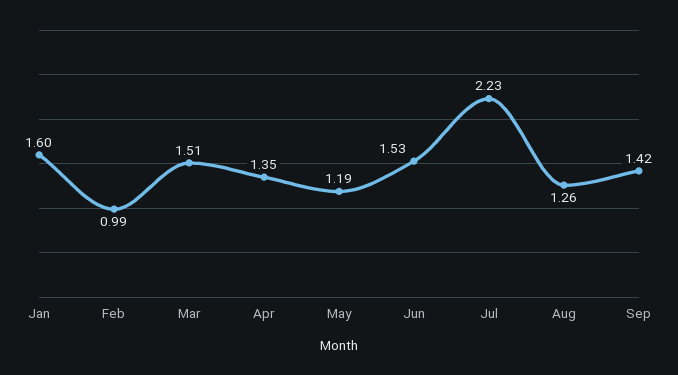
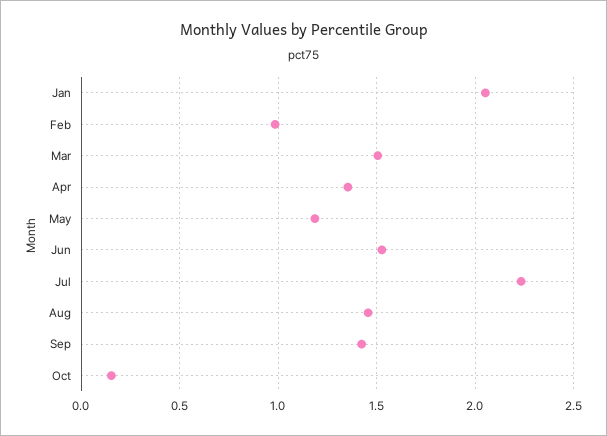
Jan: 1.6 -> 2.05
Aug: 1.26 -> 1.45
Oct: none -> 0.15

